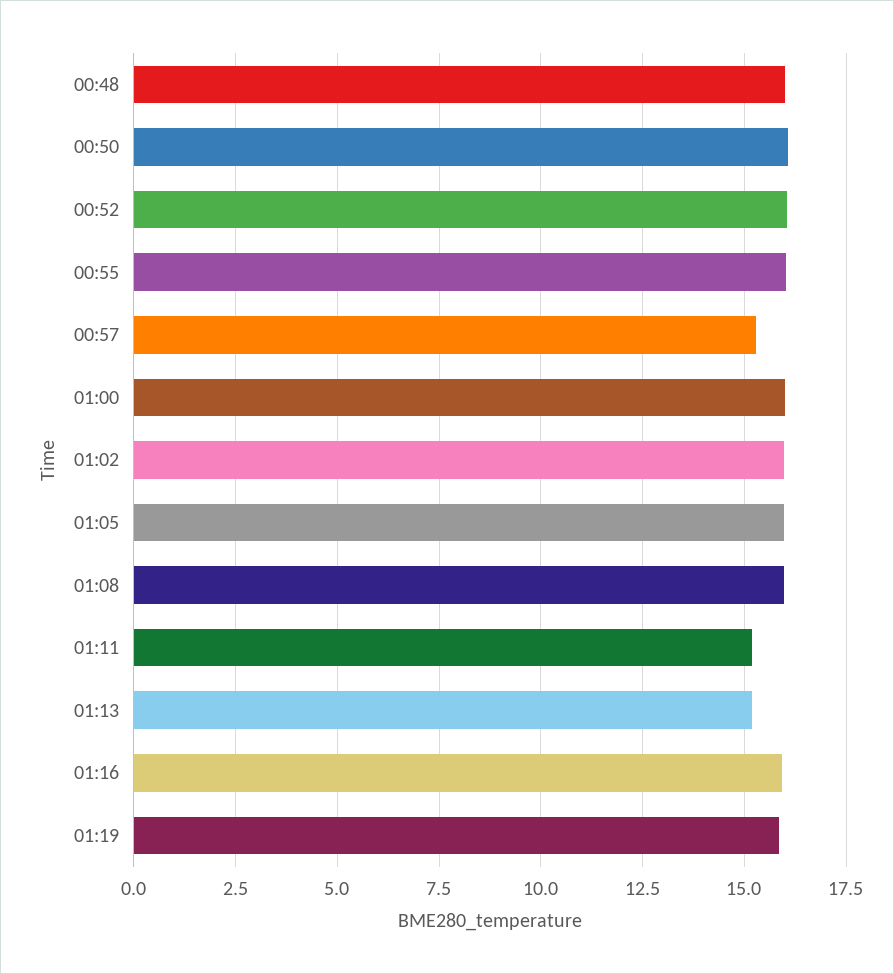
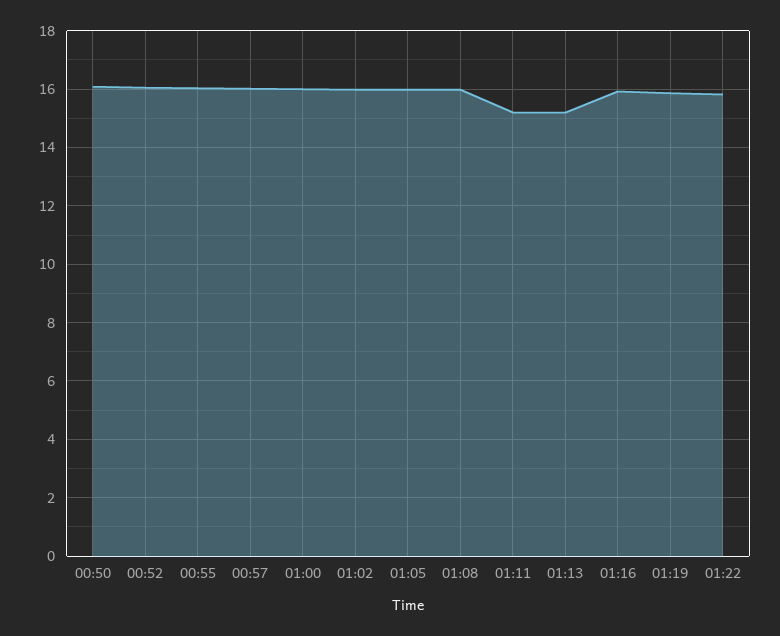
00:48: 16 -> none
00:57: 15.25 -> 16
01:22: none -> 15.75

